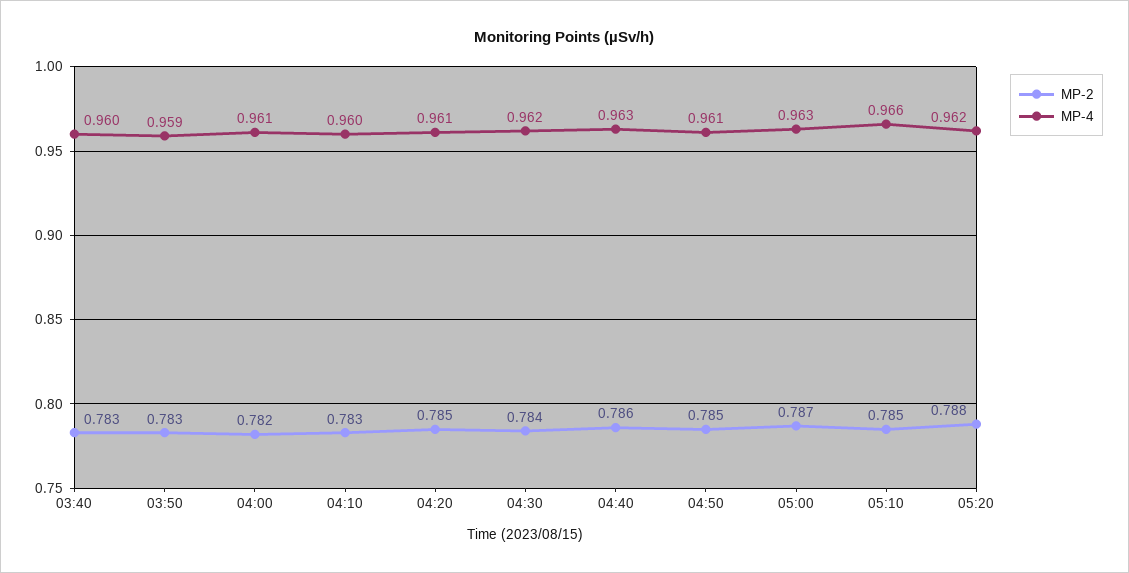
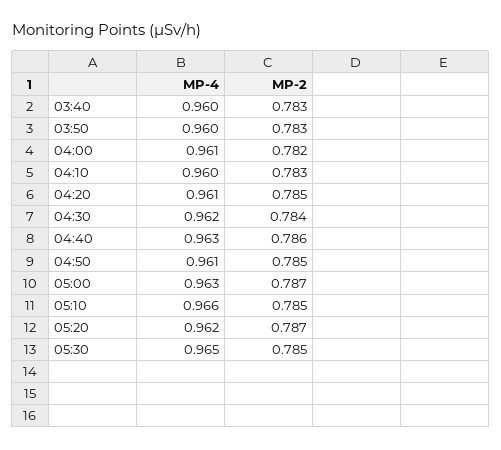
MP-4, 03:50: 0.959 -> 0.96
MP-2, 05:20: 0.788 -> 0.787
MP-4, 05:30: none -> 0.965
MP-2, 05:30: none -> 0.785

